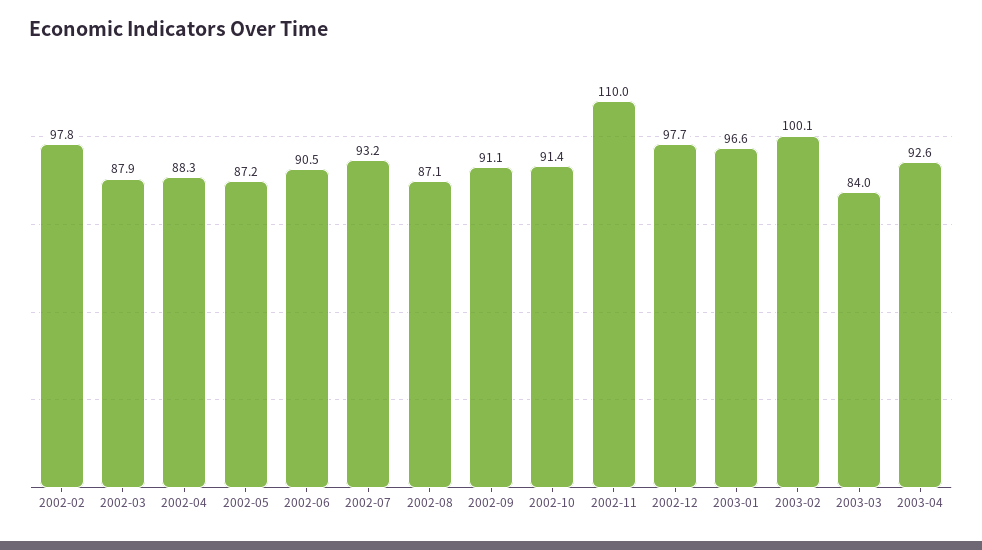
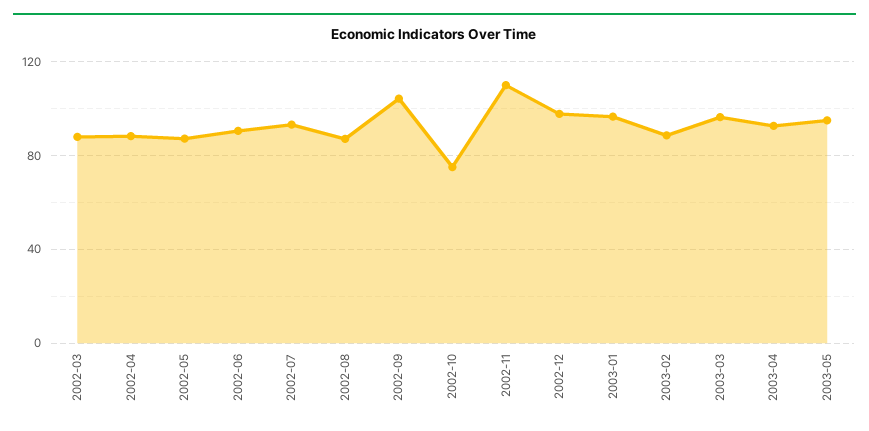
2002-02: 97.8 -> none
2002-09: 91.1 -> 105
2002-10: 91.4 -> 75
2003-02: 100.1 -> 90
2003-03: 84 -> 95
2003-05: none -> 95

